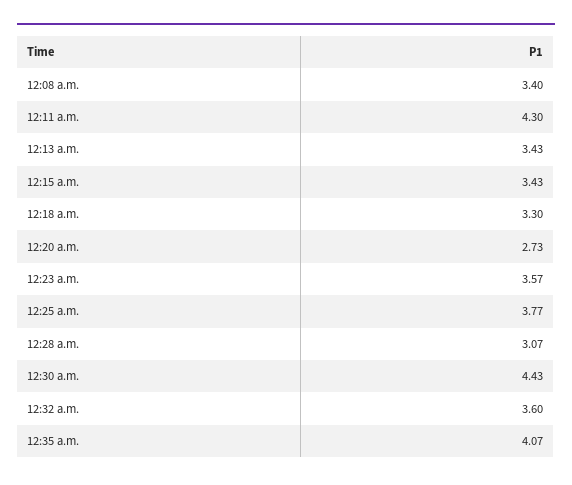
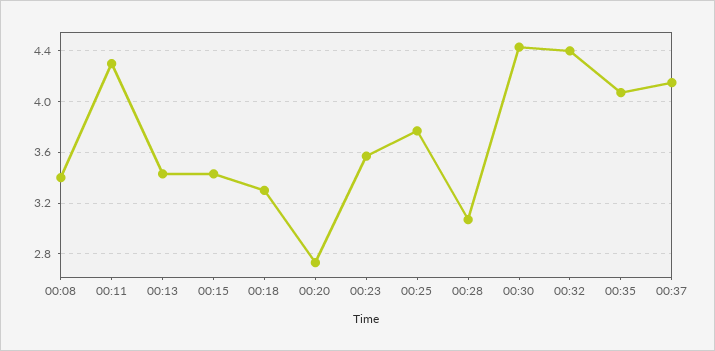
12:32 a.m.: 3.6 -> 4.4
00:37: none -> 4.15

